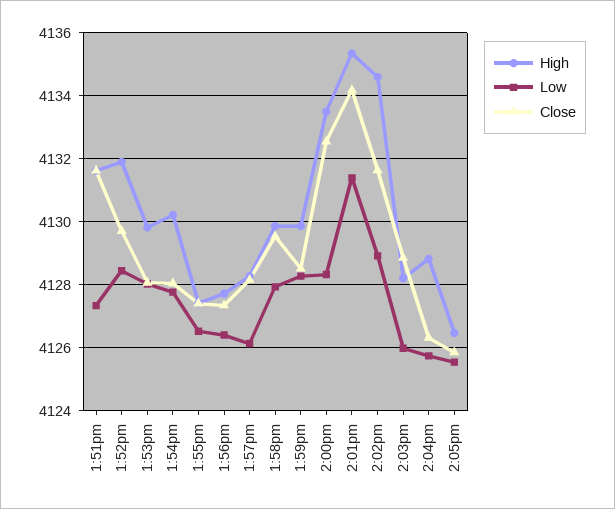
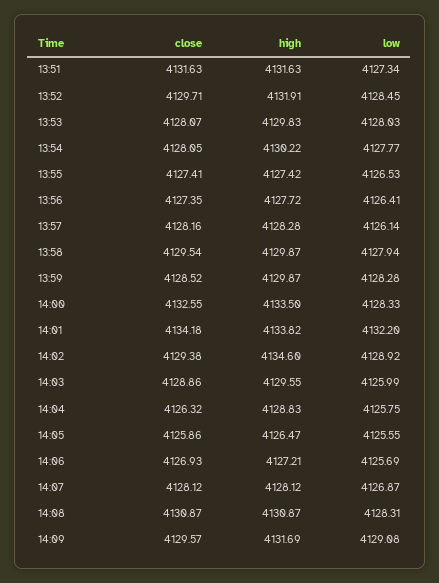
High, 2:01pm: 4135.4 -> 4133.82
Low, 2:01pm: 4131.4 -> 4132.2
Close, 2:02pm: 4131.6 -> 4129.38
High, 2:03pm: 4128.2 -> 4129.55
Close, 14:06: none -> 4126.93
High, 14:06: none -> 4127.21
Low, 14:06: none -> 4125.69
Close, 14:07: none -> 4128.12
High, 14:07: none -> 4128.12
Low, 14:07: none -> 4126.87
Close, 14:08: none -> 4130.87
High, 14:08: none -> 4130.87
Low, 14:08: none -> 4128.31
Close, 14:09: none -> 4129.57
High, 14:09: none -> 4131.69
Low, 14:09: none -> 4129.08

